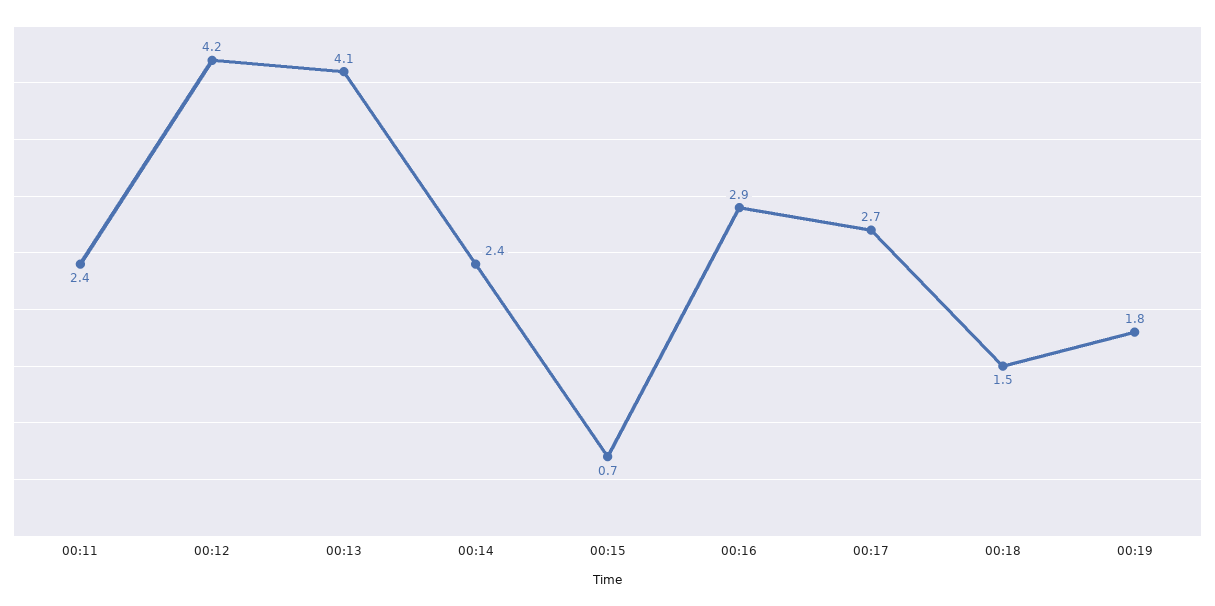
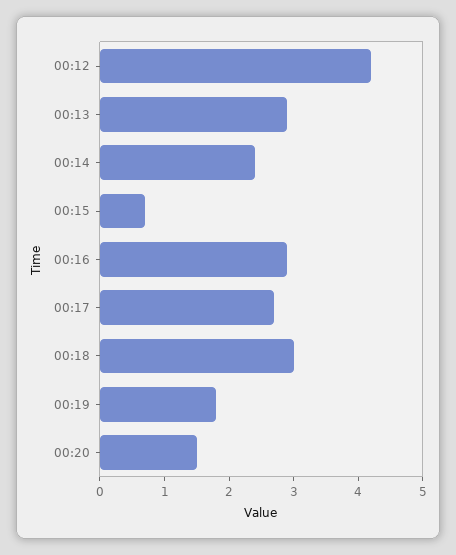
00:11: 2.4 -> none
00:13: 4.1 -> 3
00:18: 1.5 -> 3
00:20: none -> 1.5

